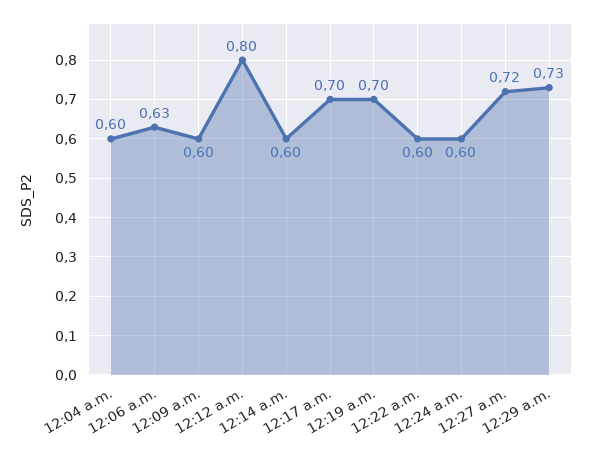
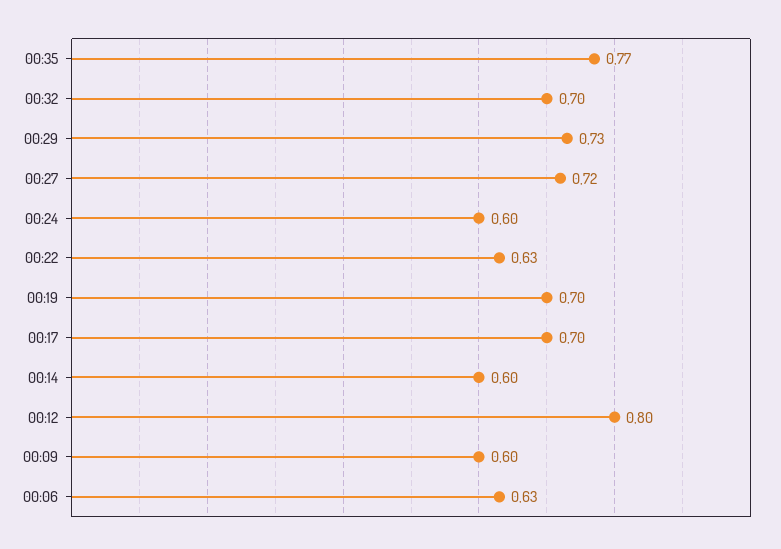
12:04 a.m.: 0.6 -> none
12:22 a.m.: 0.6 -> 0.63
00:35: none -> 0.77
00:32: none -> 0.7

